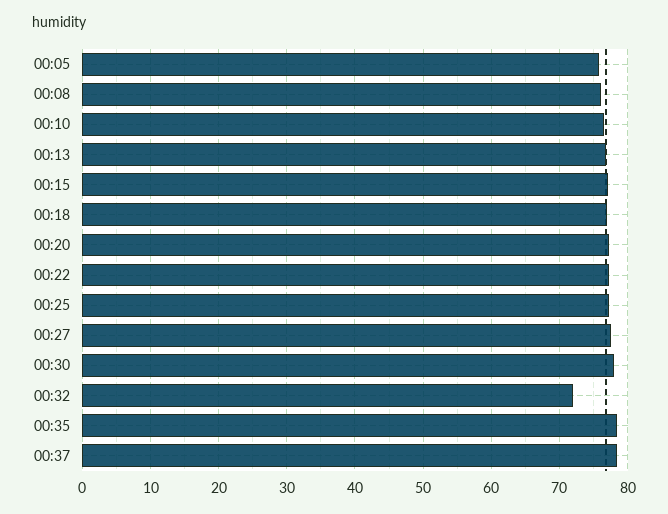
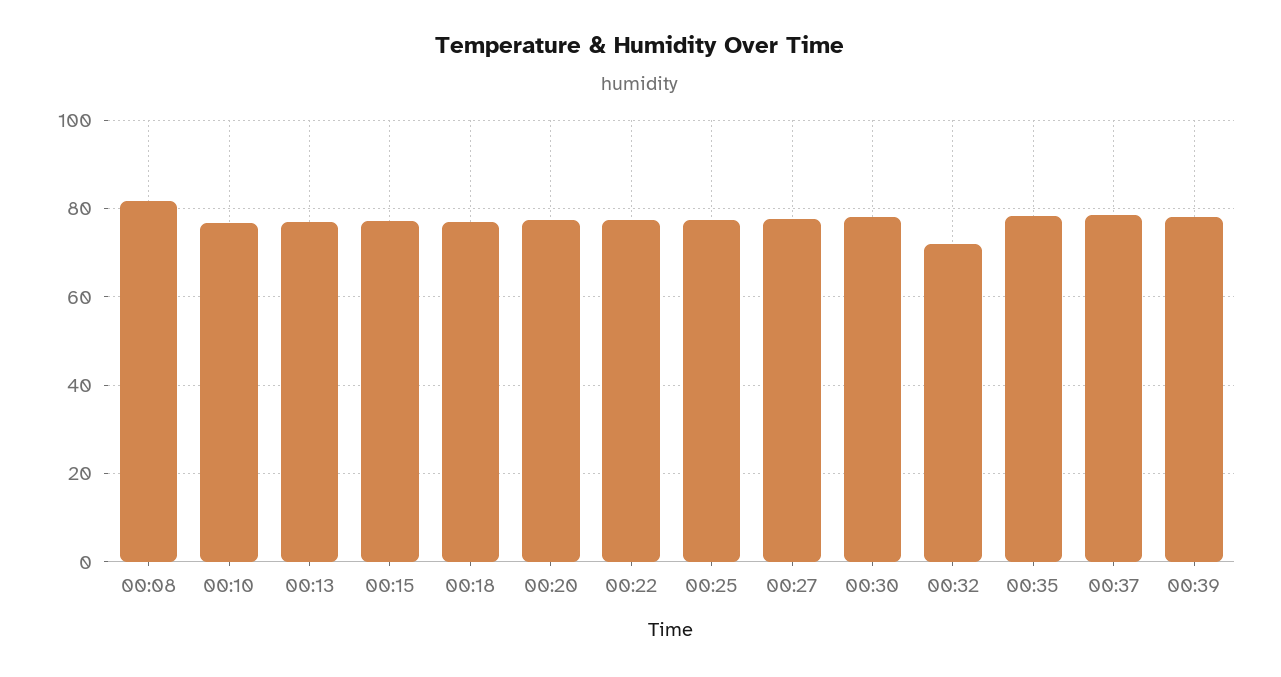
00:05: 76 -> none
00:08: 76 -> 82
00:39: none -> 78

